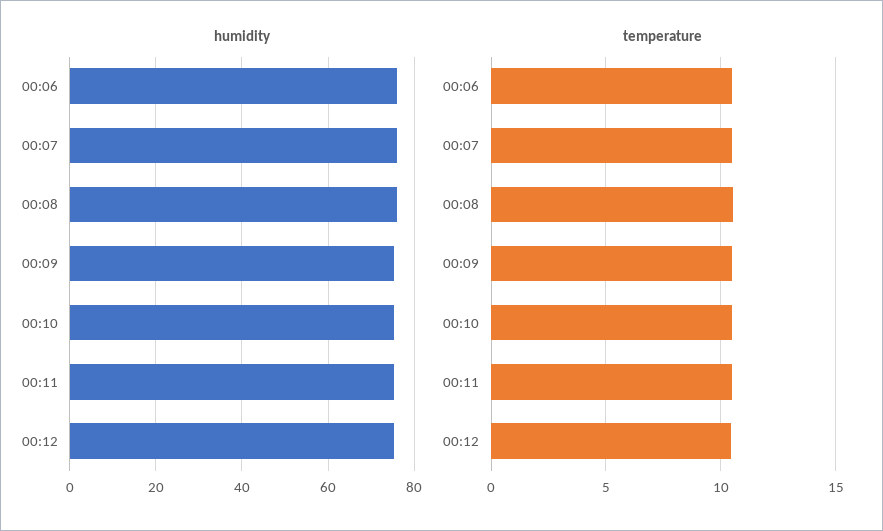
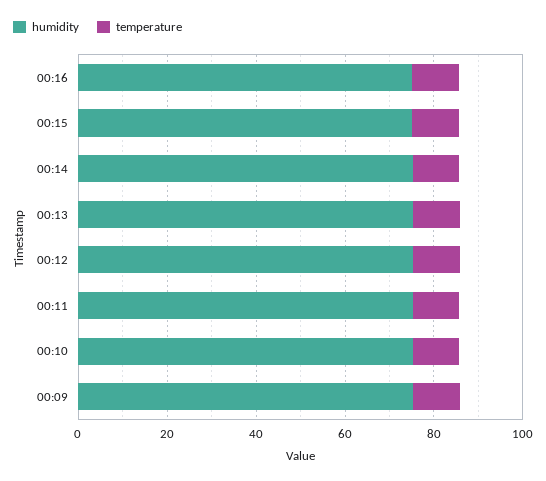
humidity, 00:06: 76 -> none
humidity, 00:07: 76 -> none
humidity, 00:08: 76 -> none
temperature, 00:06: 10.5 -> none
temperature, 00:07: 10.5 -> none
temperature, 00:08: 10.5 -> none
humidity, 00:16: none -> 75
temperature, 00:16: none -> 10
humidity, 00:15: none -> 75
temperature, 00:15: none -> 10
humidity, 00:14: none -> 75
temperature, 00:14: none -> 10
humidity, 00:13: none -> 75
temperature, 00:13: none -> 10

